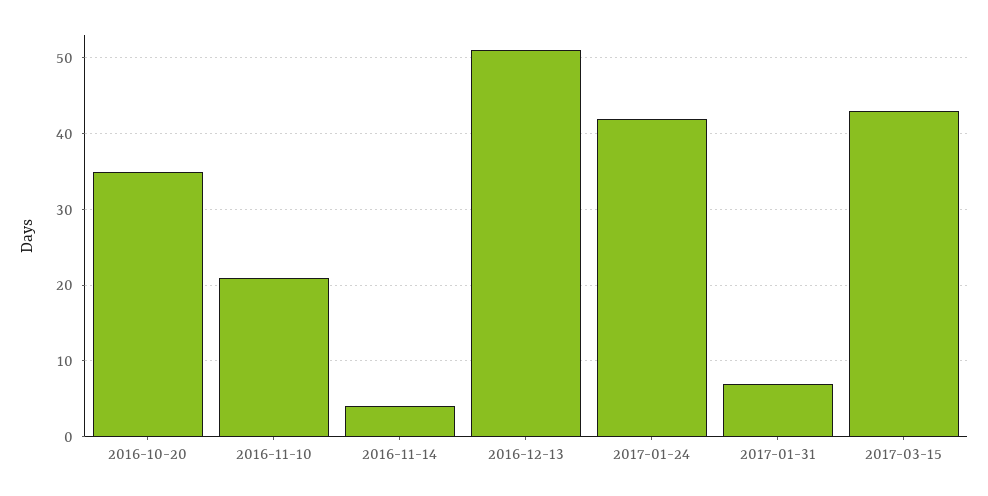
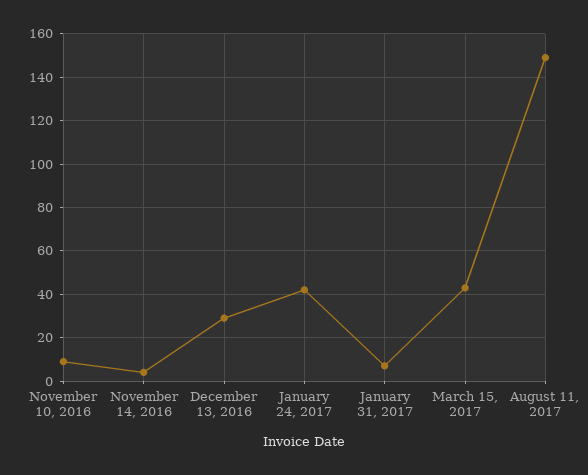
2016-10-20: 35 -> none
2016-11-10: 21 -> 10
2016-12-13: 51 -> 30
August 11, 2017: none -> 150

